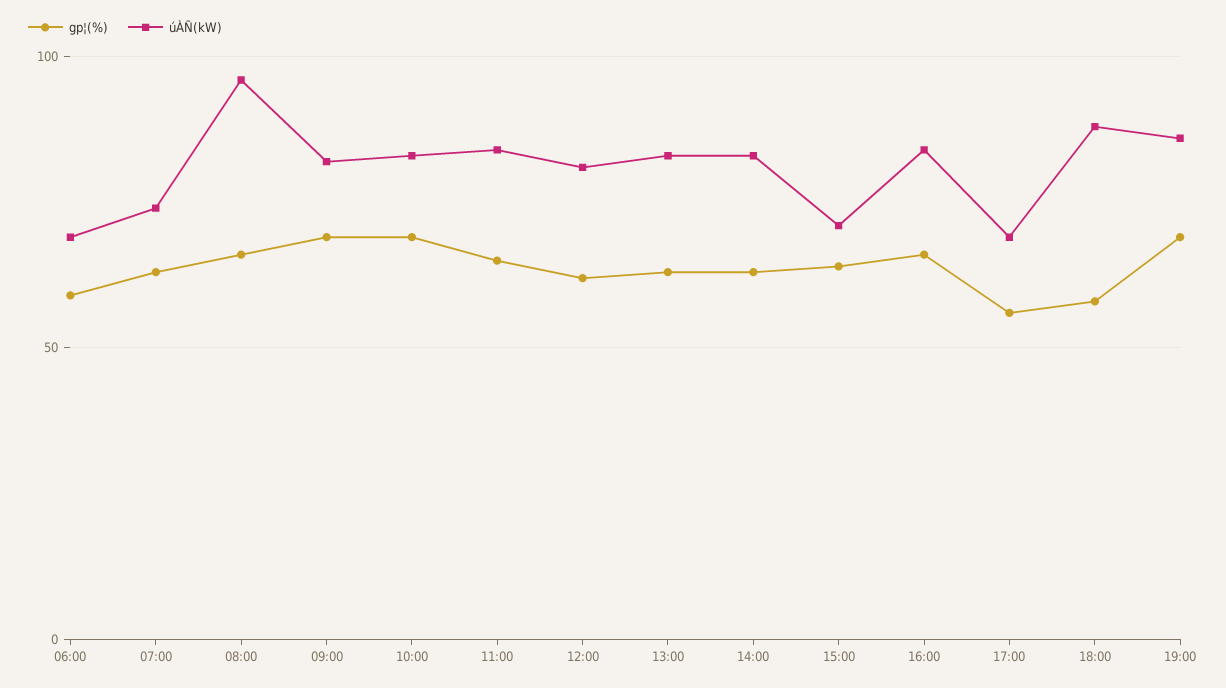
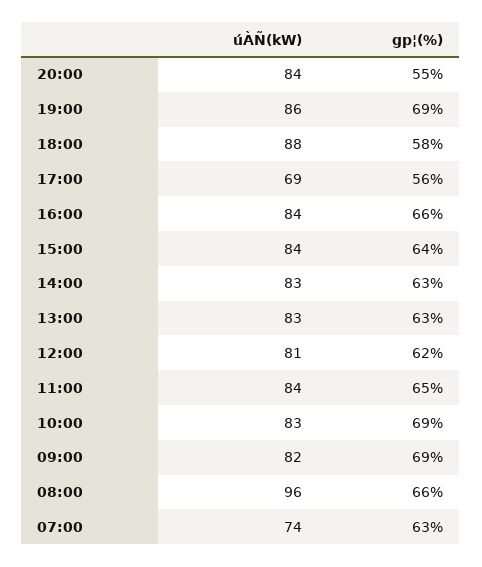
gp¦(%), 06:00: 60 -> none
úÀÑ(kW), 06:00: 70 -> none
úÀÑ(kW), 15:00: 70 -> 84
úÀÑ(kW), 20:00: none -> 84
gp¦(%), 20:00: none -> 55

